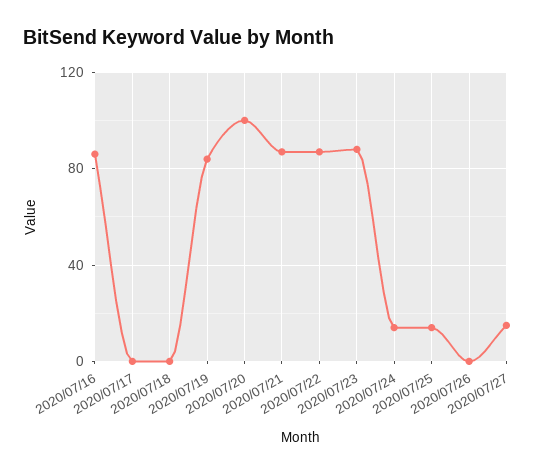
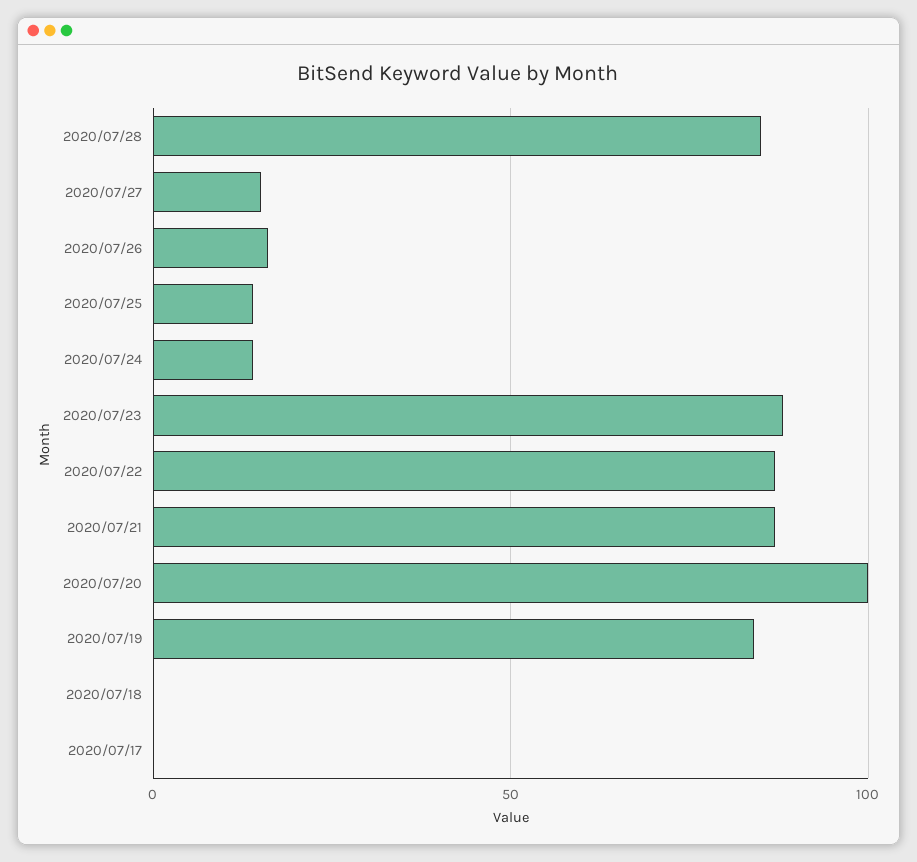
2020/07/16: 85 -> none
2020/07/26: 0 -> 15
2020/07/28: none -> 85

